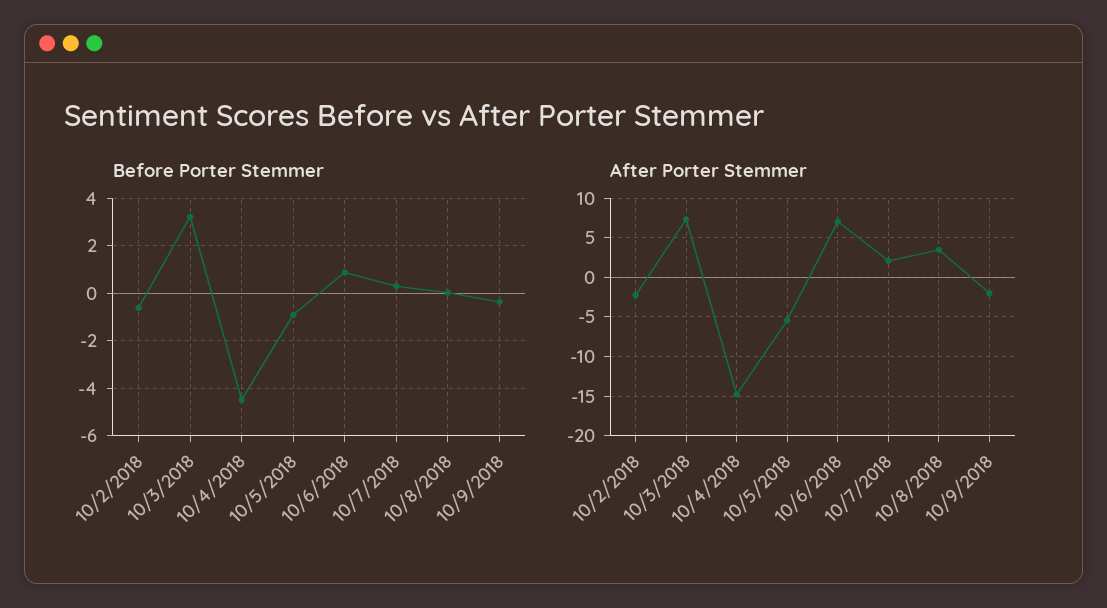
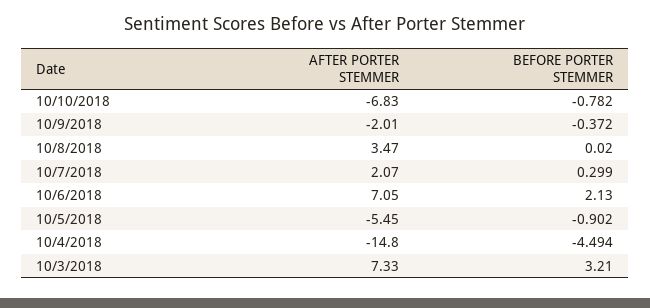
Before Porter Stemmer, 10/2/2018: -0.5 -> none
Before Porter Stemmer, 10/6/2018: 1 -> 2.13
After Porter Stemmer, 10/2/2018: -2 -> none
After Porter Stemmer, 10/10/2018: none -> -6.83
Before Porter Stemmer, 10/10/2018: none -> -0.782

